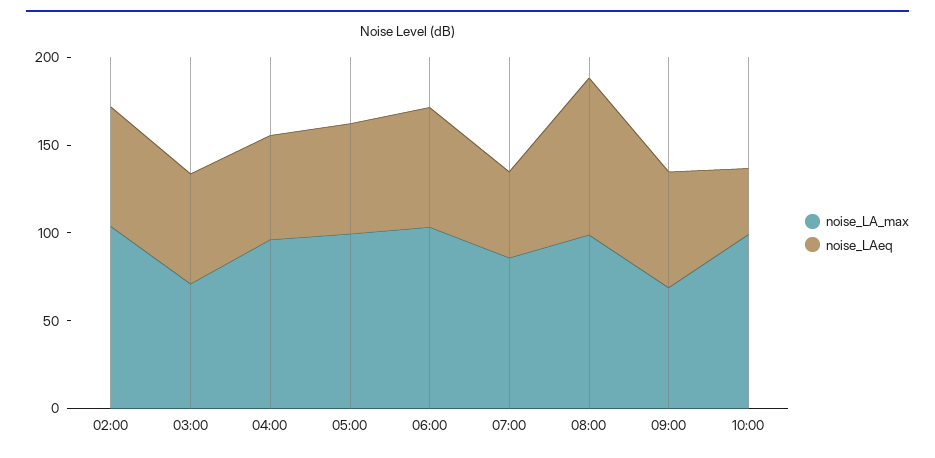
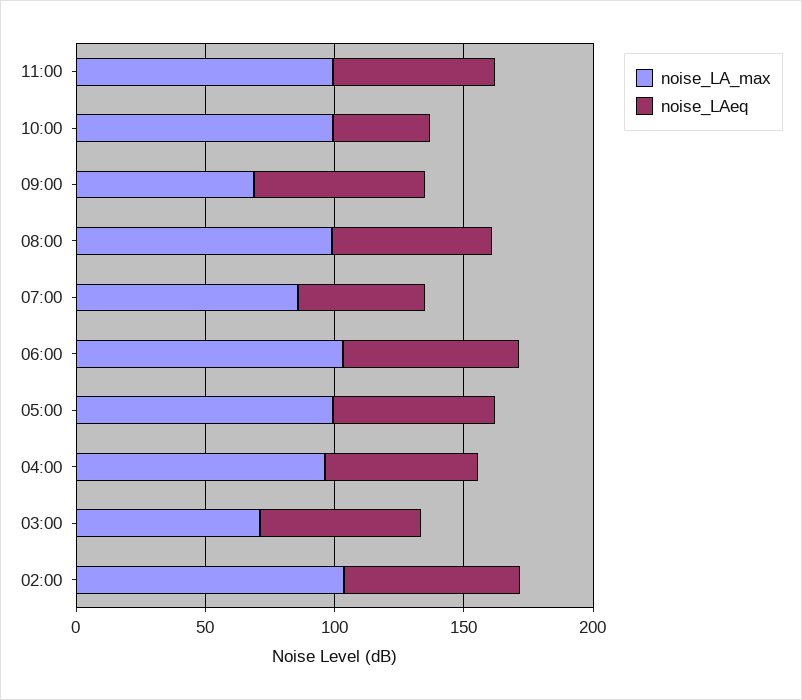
noise_LAeq, 08:00: 90 -> 60
noise_LA_max, 11:00: none -> 100
noise_LAeq, 11:00: none -> 60

